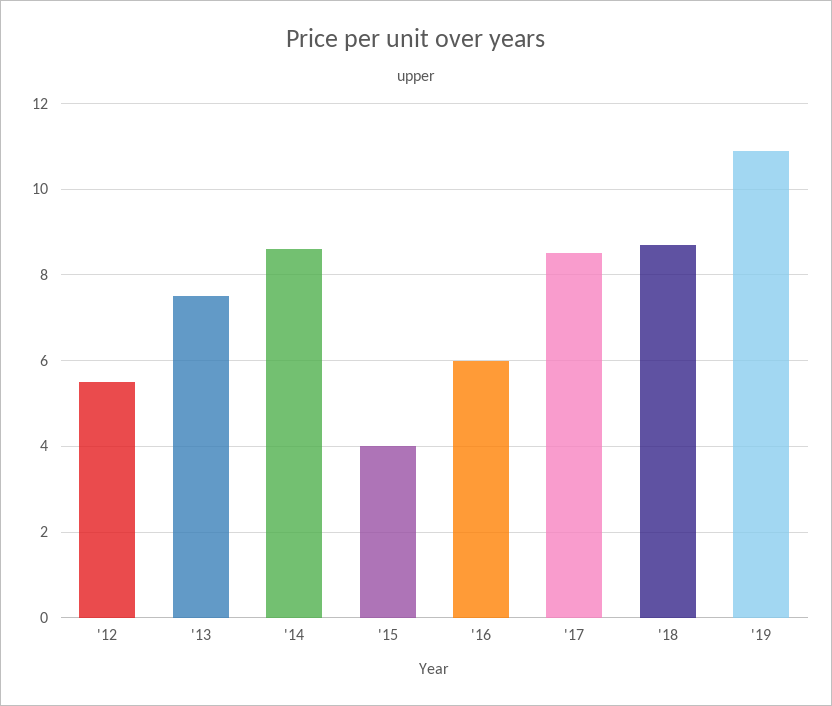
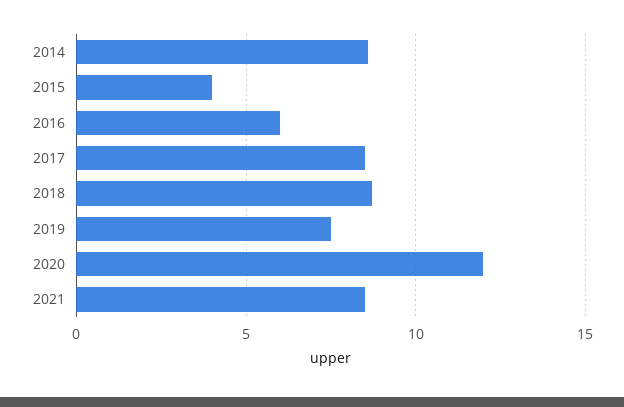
'12: 5.5 -> none
'13: 7.5 -> none
'19: 11 -> 7.5
2020: none -> 12
2021: none -> 8.5

